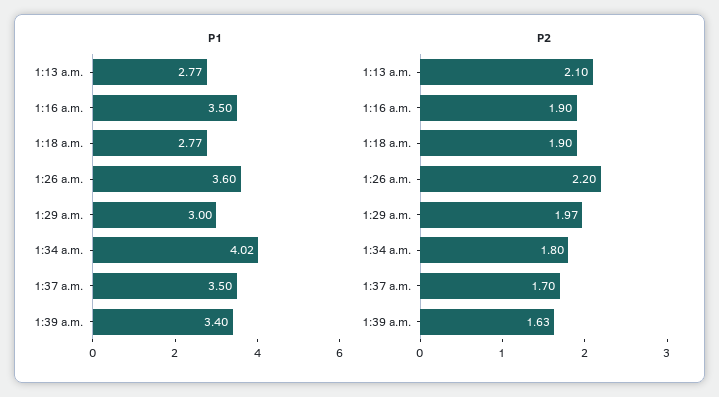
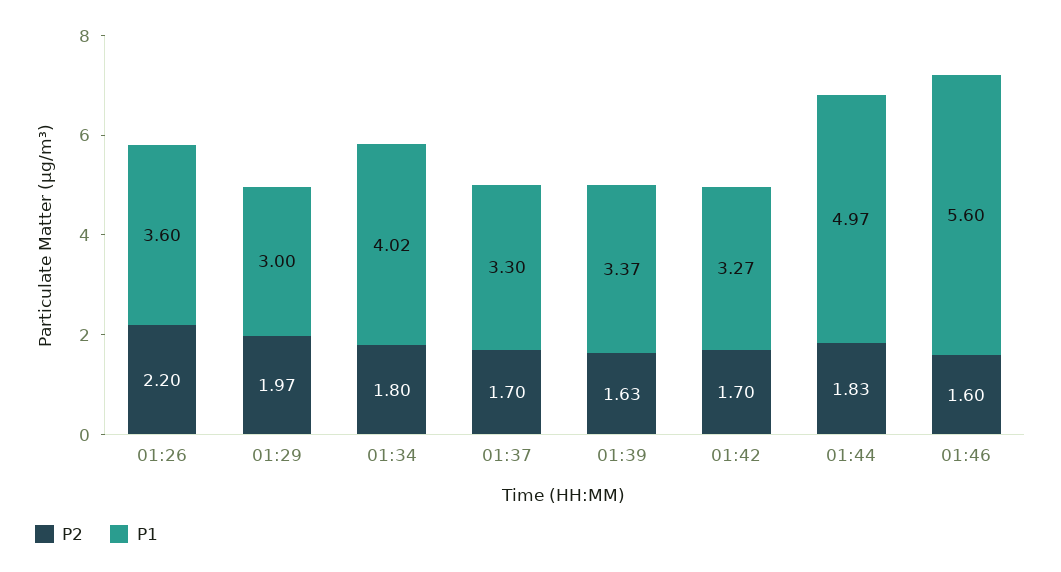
P1, 1:13 a.m.: 2.77 -> none
P1, 1:16 a.m.: 3.5 -> none
P1, 1:18 a.m.: 2.77 -> none
P1, 1:37 a.m.: 3.5 -> 3.3
P1, 1:39 a.m.: 3.4 -> 3.37
P2, 1:13 a.m.: 2.1 -> none
P2, 1:16 a.m.: 1.9 -> none
P2, 1:18 a.m.: 1.9 -> none
P2, 01:42: none -> 1.7
P1, 01:42: none -> 3.27
P2, 01:44: none -> 1.83
P1, 01:44: none -> 4.97
P2, 01:46: none -> 1.6
P1, 01:46: none -> 5.6

